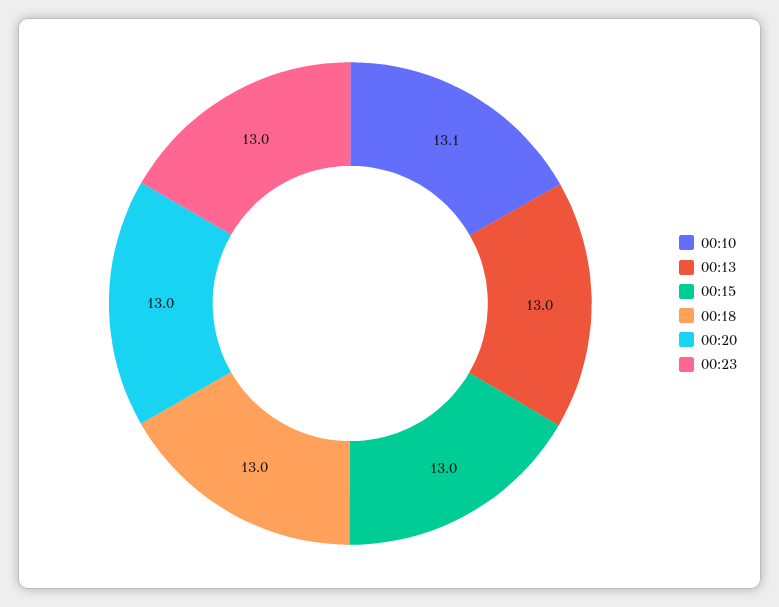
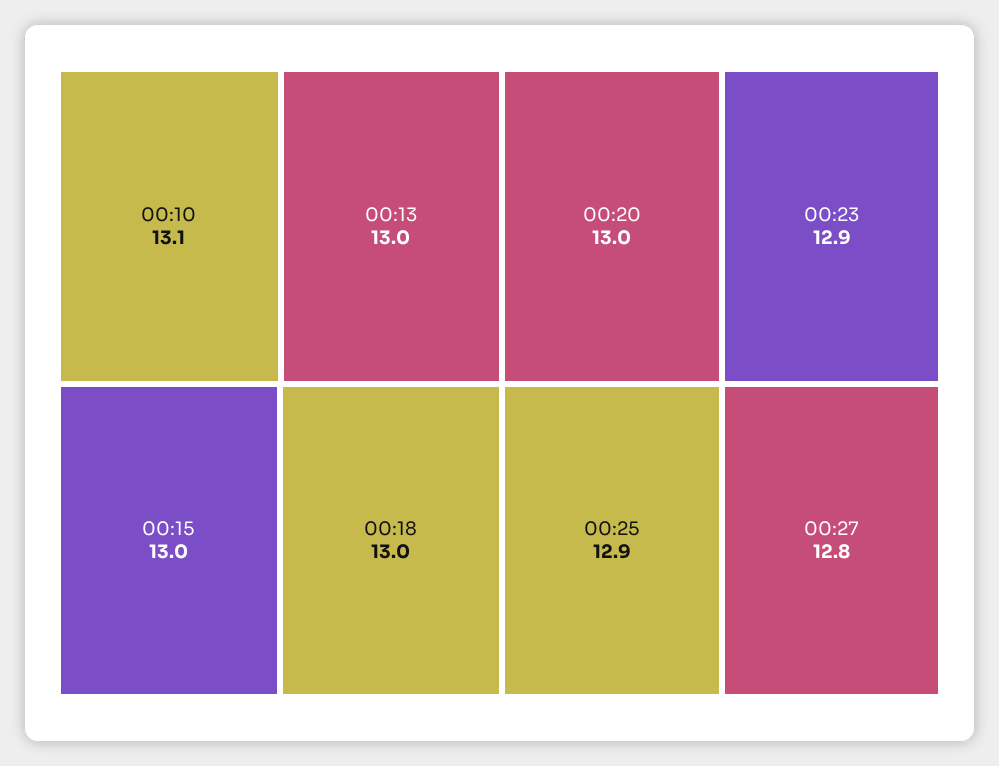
00:23: 13 -> 12.9
00:25: none -> 12.9
00:27: none -> 12.8

